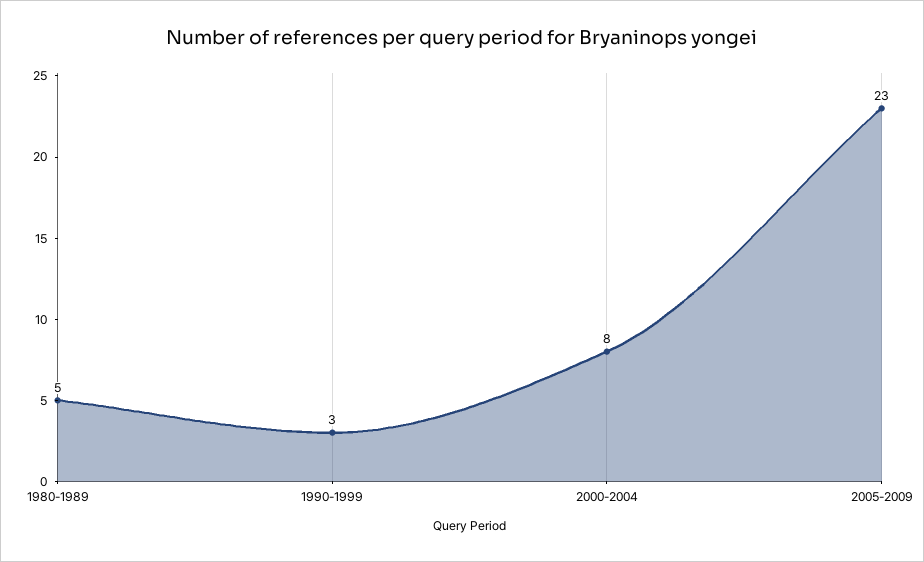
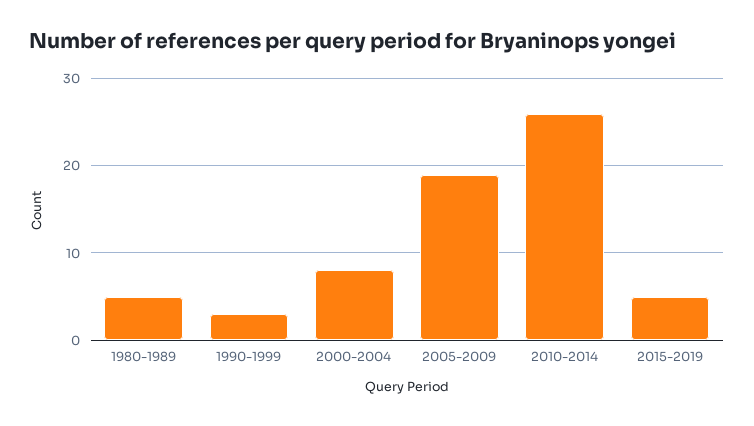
2005-2009: 23 -> 19
2010-2014: none -> 26
2015-2019: none -> 5

